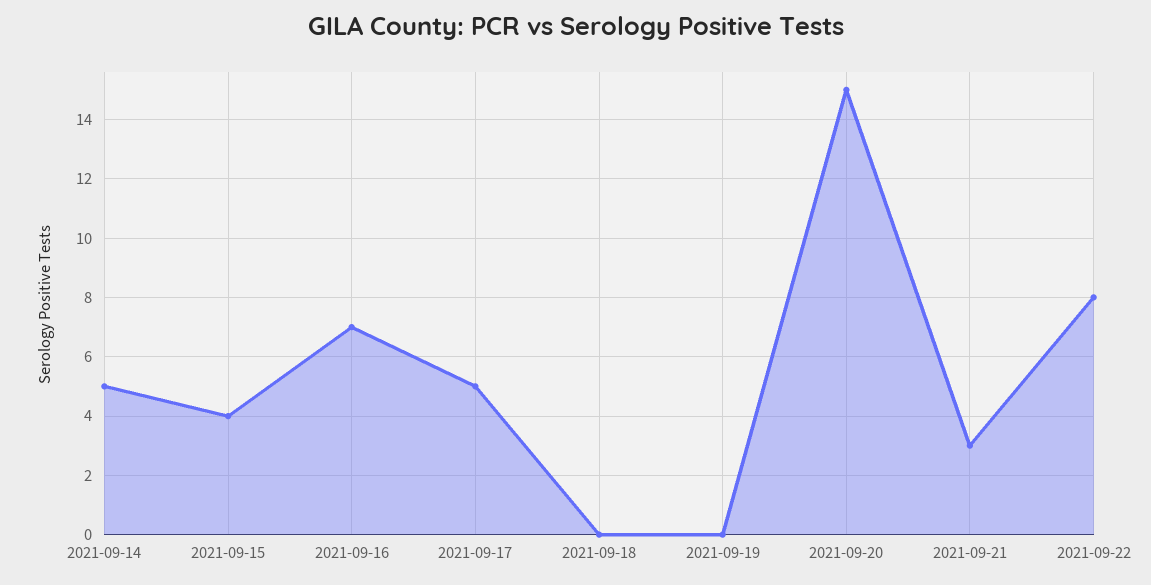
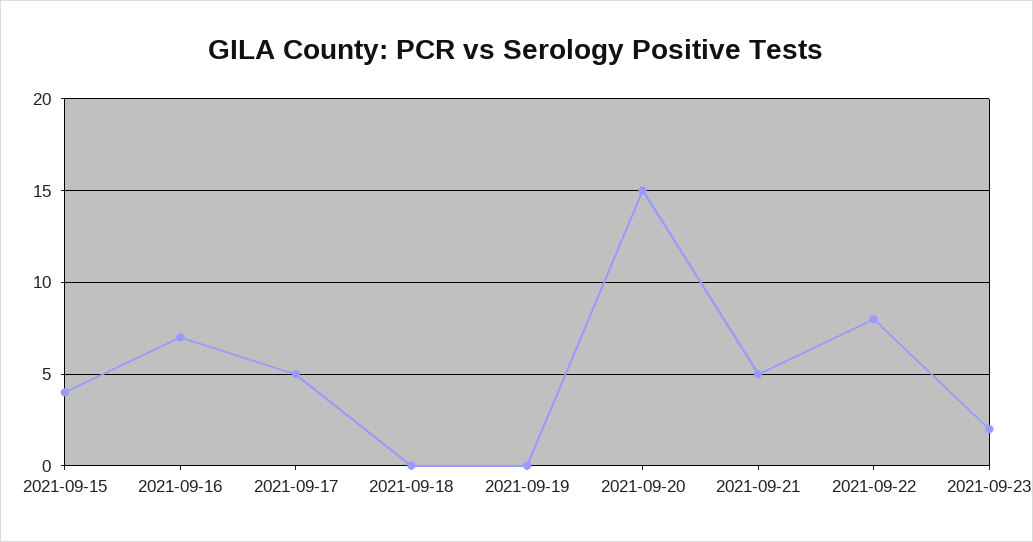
2021-09-14: 5 -> none
2021-09-21: 3 -> 5
2021-09-23: none -> 2

